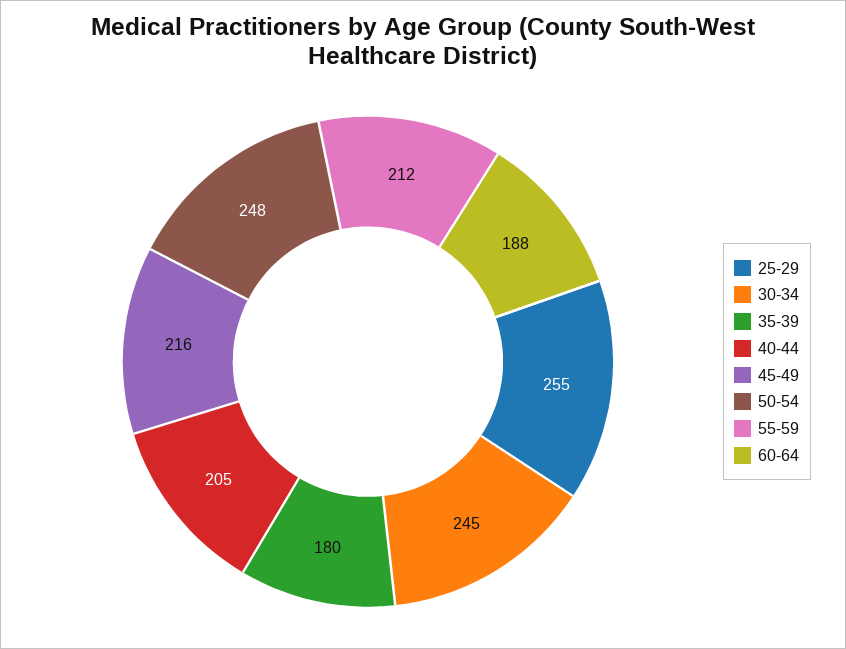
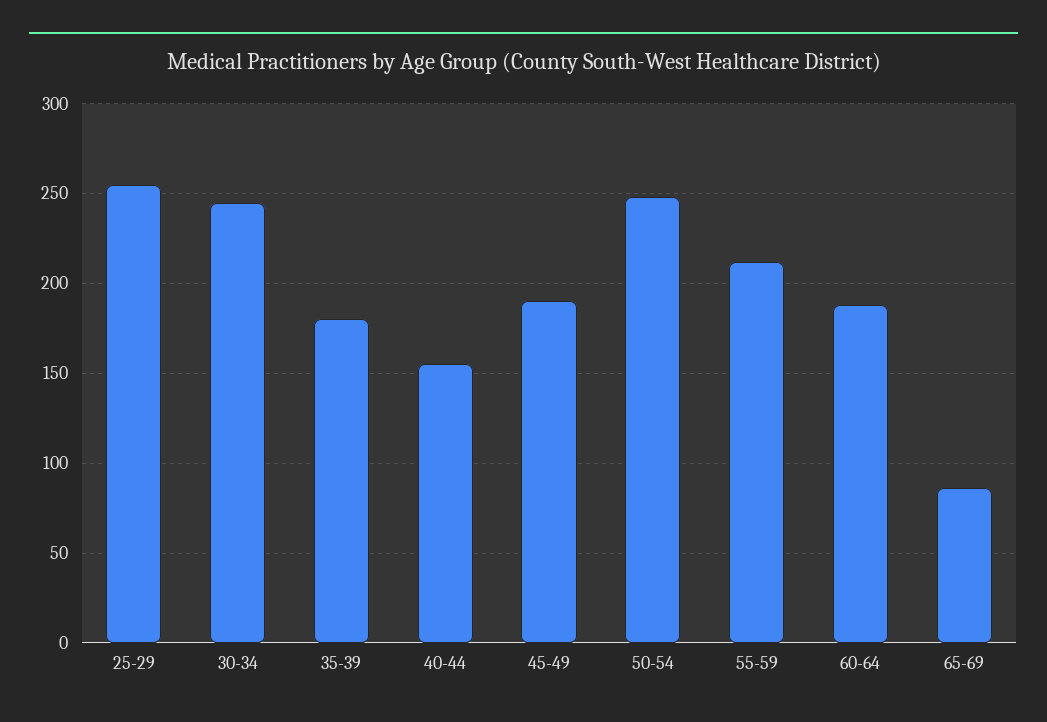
40-44: 205 -> 155
45-49: 216 -> 190
65-69: none -> 85

